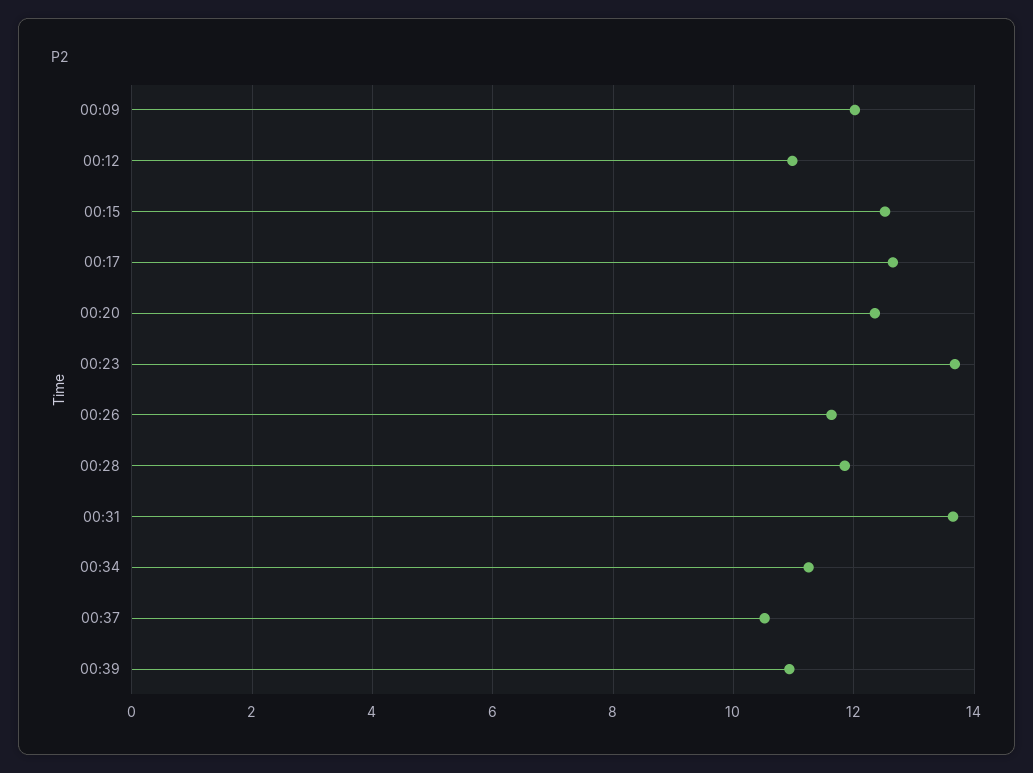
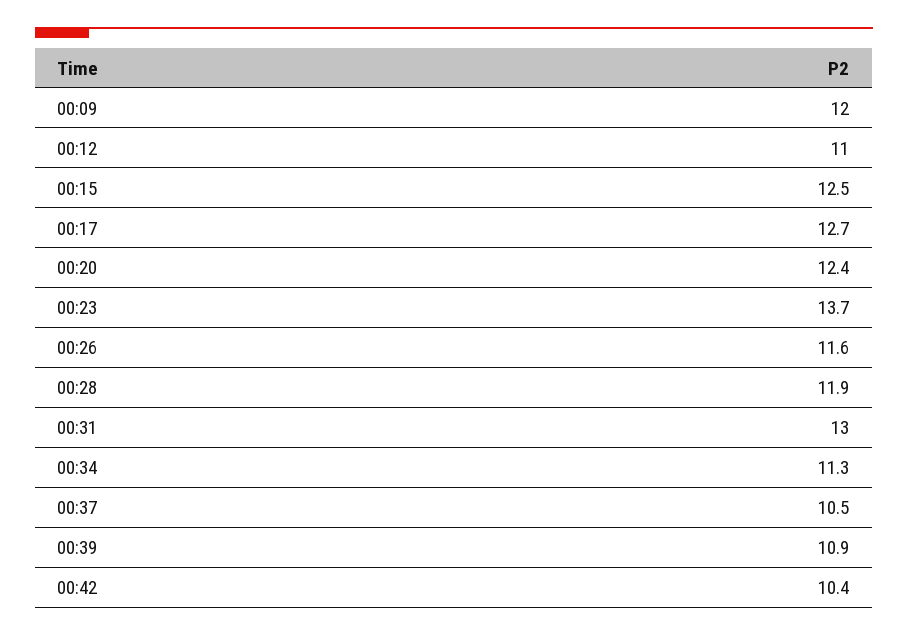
00:31: 13.6 -> 13
00:42: none -> 10.4

